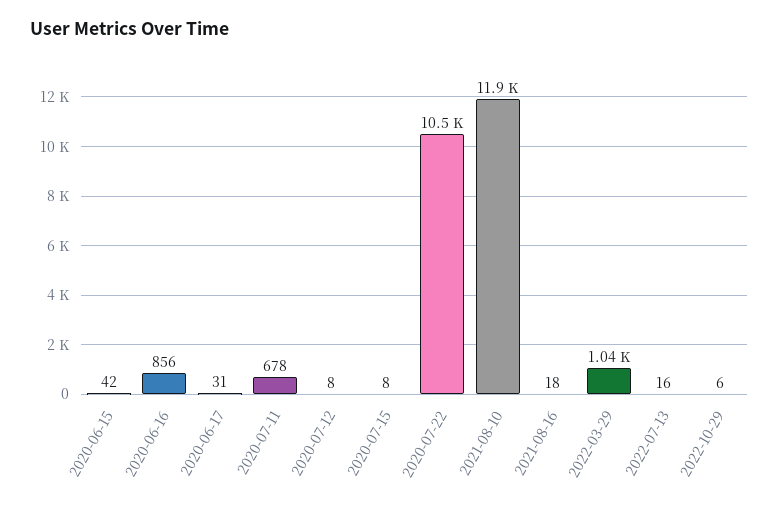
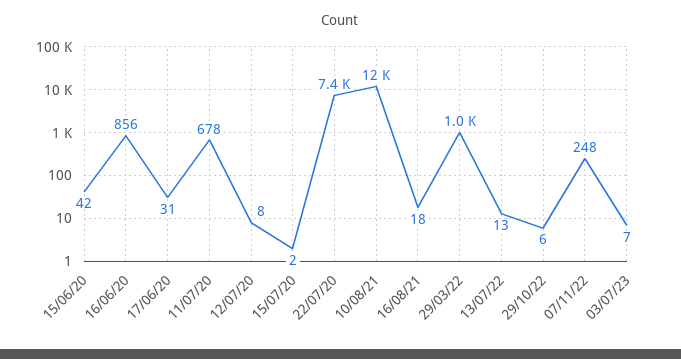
2020-07-15: 8 -> 2
2020-07-22: 10500 -> 7400
2022-07-13: 16 -> 13
07/11/22: none -> 248
03/07/23: none -> 7

